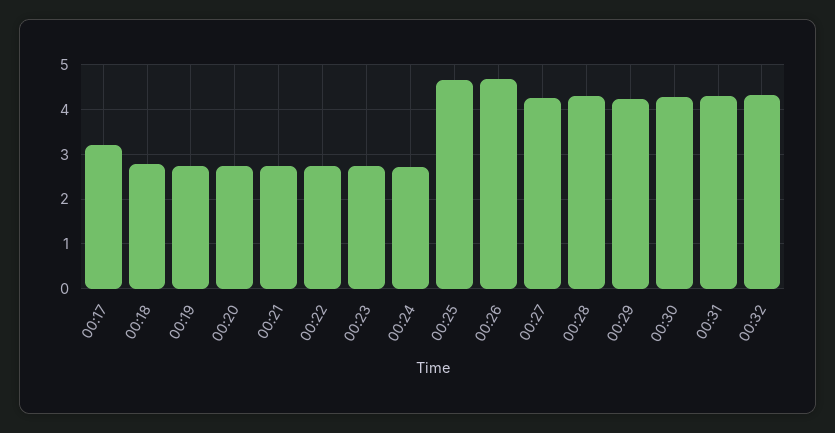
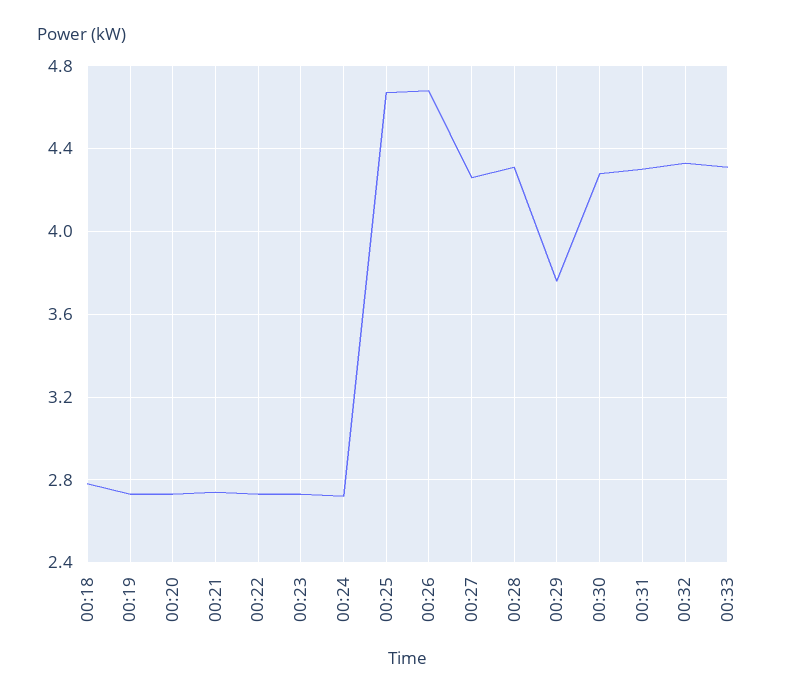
00:17: 3.2 -> none
00:29: 4.2 -> 3.75
00:33: none -> 4.3

